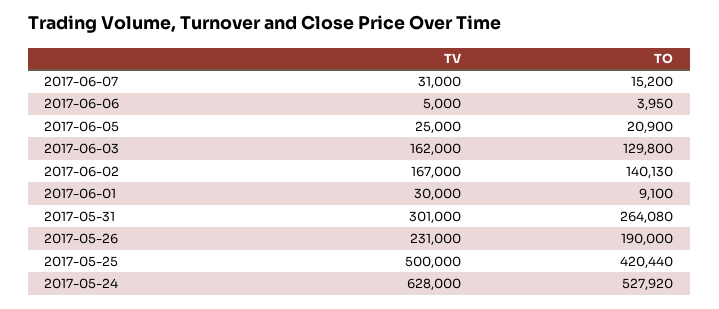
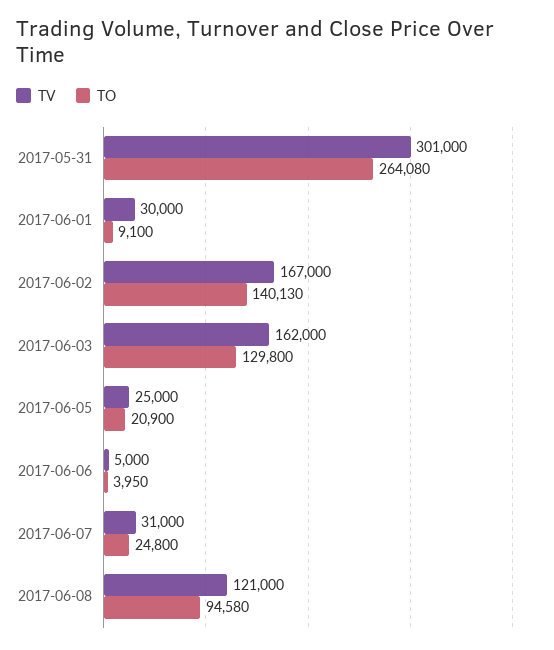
TO, 2017-06-07: 15200 -> 24800
TV, 2017-05-26: 231000 -> none
TO, 2017-05-26: 190000 -> none
TV, 2017-05-25: 500000 -> none
TO, 2017-05-25: 420440 -> none
TV, 2017-05-24: 628000 -> none
TO, 2017-05-24: 527920 -> none
TV, 2017-06-08: none -> 121000
TO, 2017-06-08: none -> 94580

